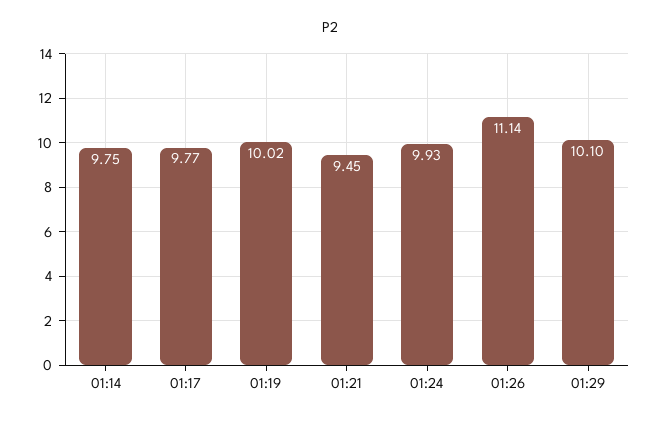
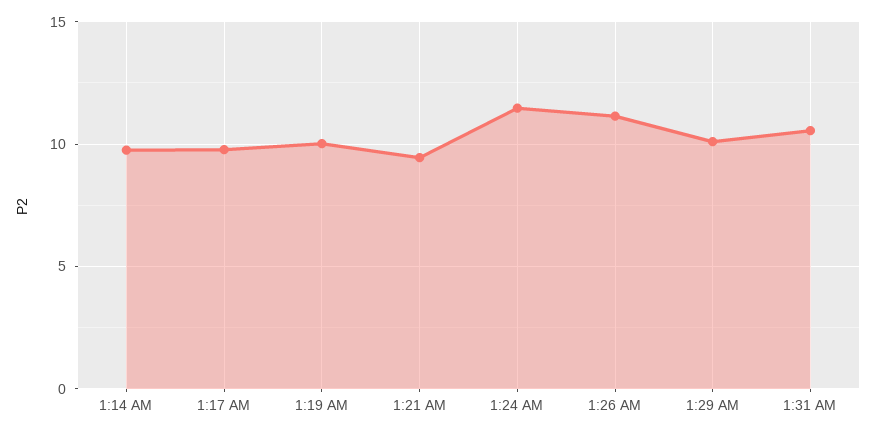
01:24: 9.93 -> 11.5
1:31 AM: none -> 10.5

